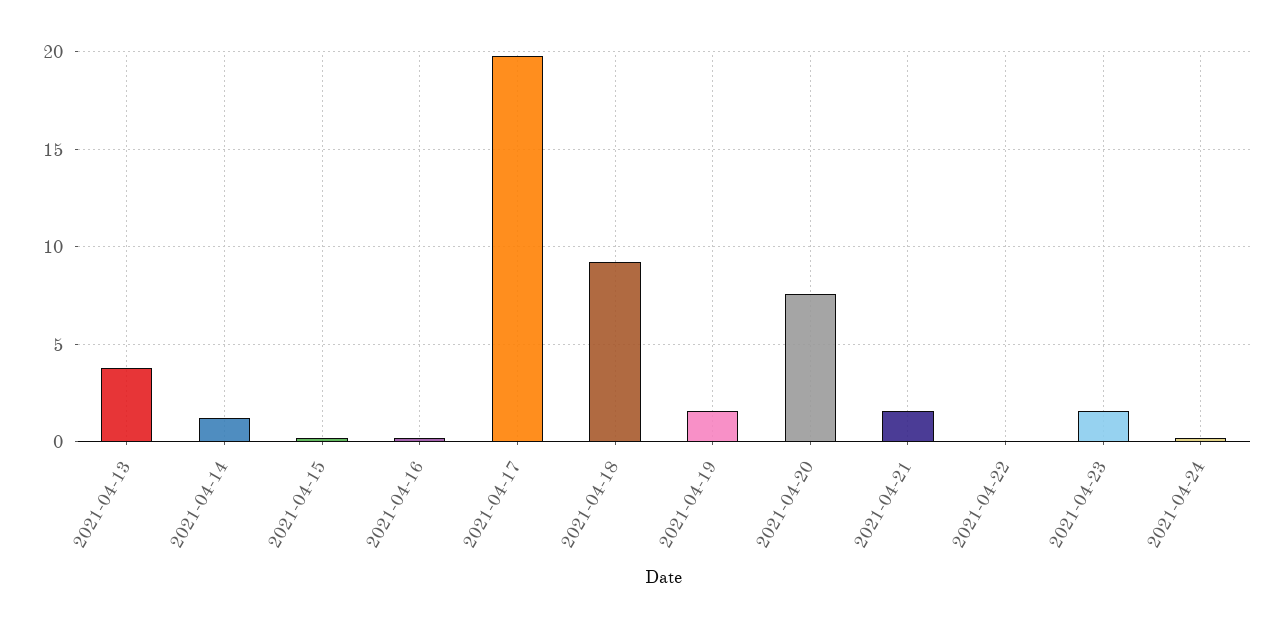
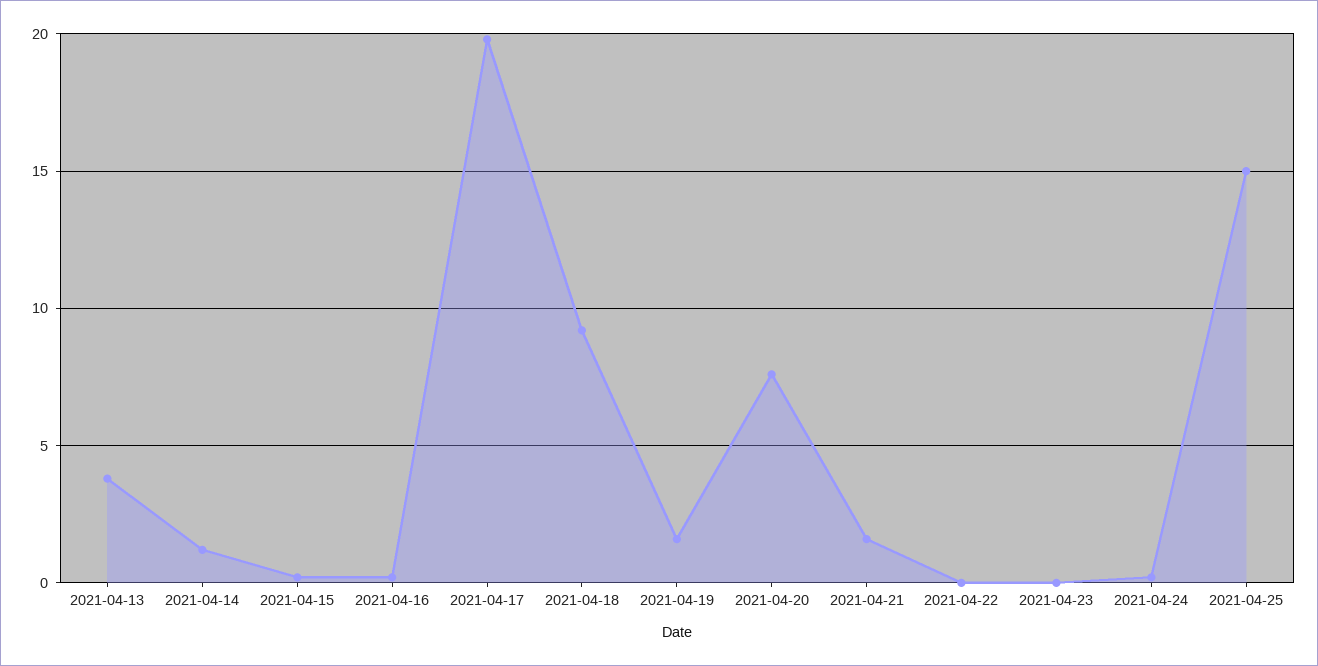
2021-04-23: 1.5 -> 0
2021-04-25: none -> 15

